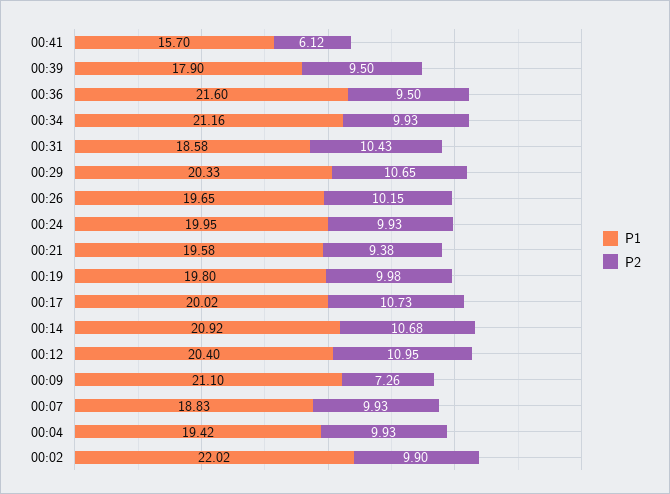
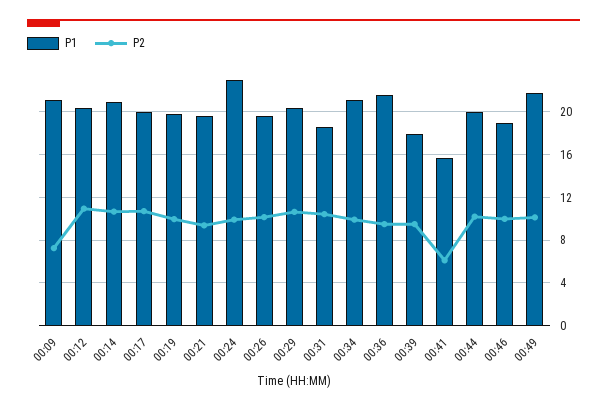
P1, 00:24: 19.95 -> 23
P1, 00:07: 18.83 -> none
P2, 00:07: 9.93 -> none
P1, 00:04: 19.42 -> none
P2, 00:04: 9.93 -> none
P1, 00:02: 22.02 -> none
P2, 00:02: 9.9 -> none
P1, 00:44: none -> 20
P2, 00:44: none -> 10
P1, 00:46: none -> 19
P2, 00:46: none -> 10
P1, 00:49: none -> 22
P2, 00:49: none -> 10

